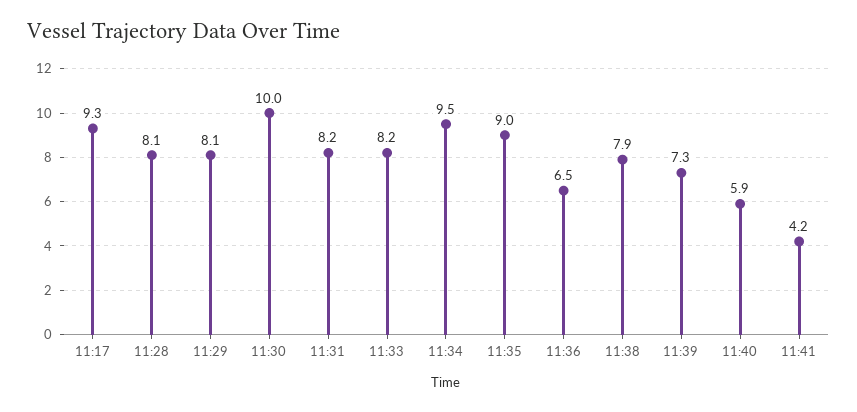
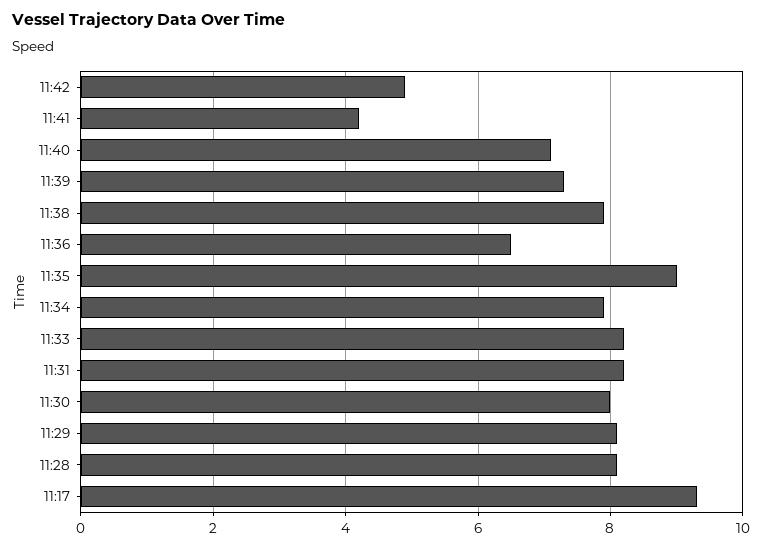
11:30: 10 -> 8
11:34: 9.5 -> 8
11:40: 5.9 -> 7
11:42: none -> 5

